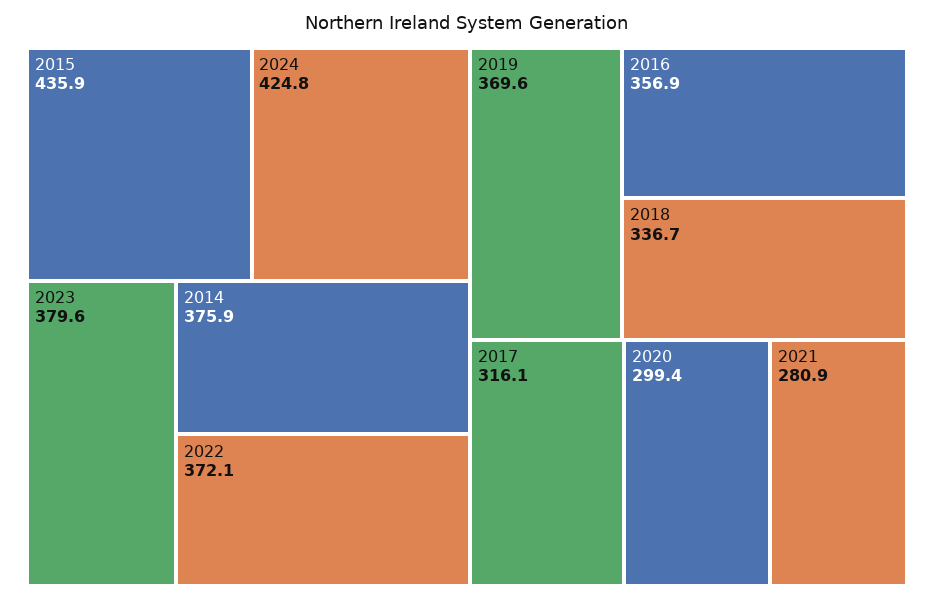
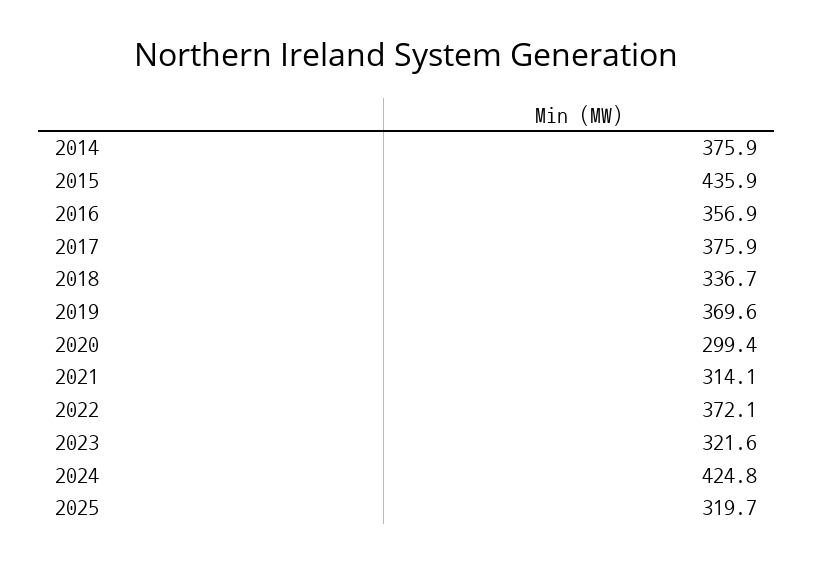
2023: 379.6 -> 321.6
2017: 316.1 -> 375.9
2021: 280.9 -> 314.1
2025: none -> 319.7

